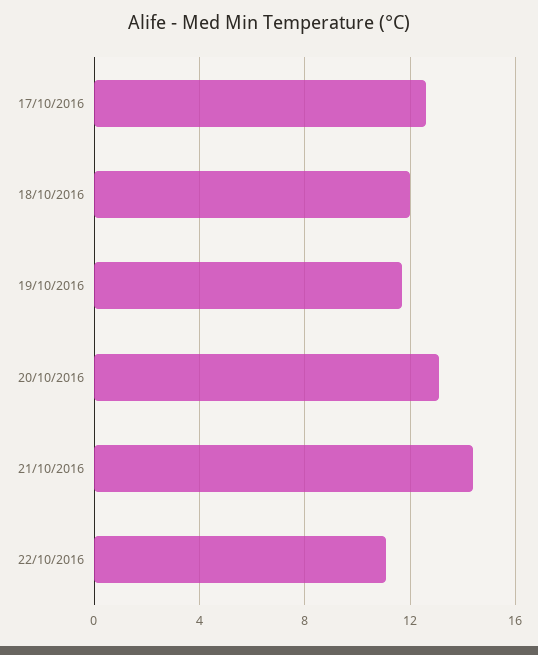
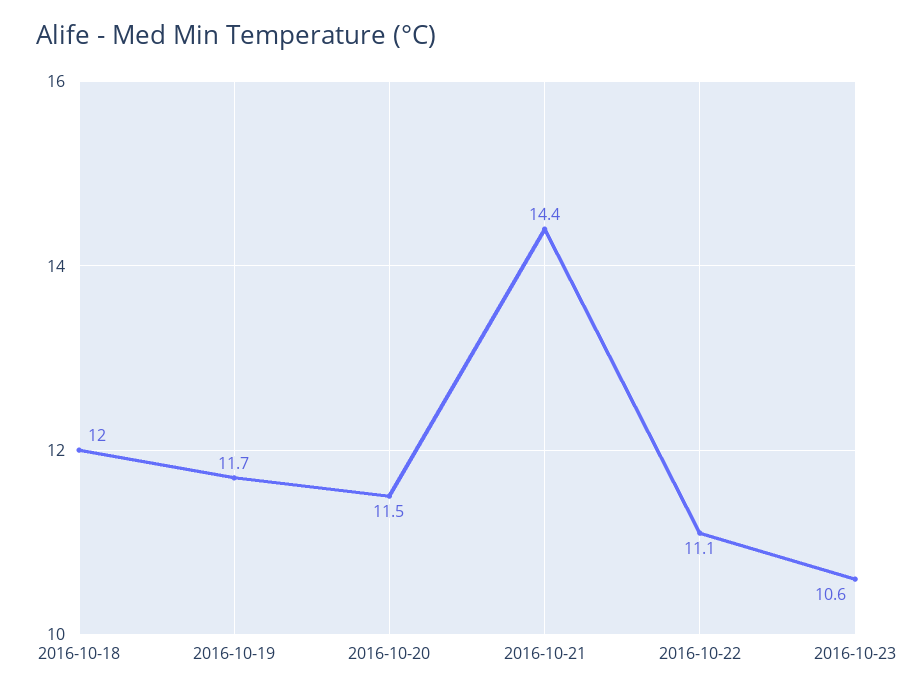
17/10/2016: 12.5 -> none
20/10/2016: 13 -> 11.5
2016-10-23: none -> 10.6

